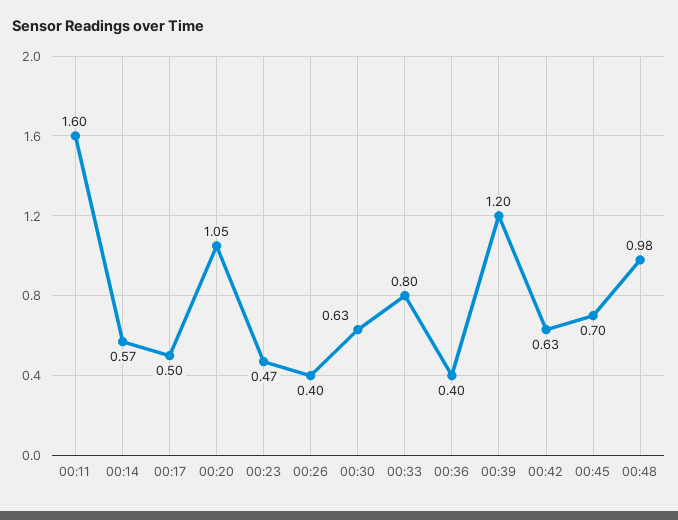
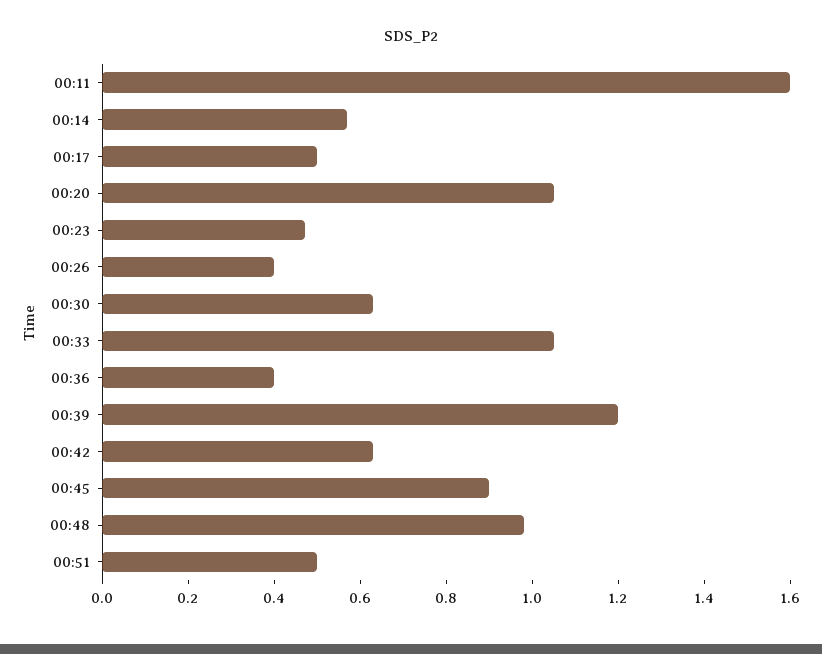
00:33: 0.8 -> 1.05
00:45: 0.7 -> 0.9
00:51: none -> 0.5

